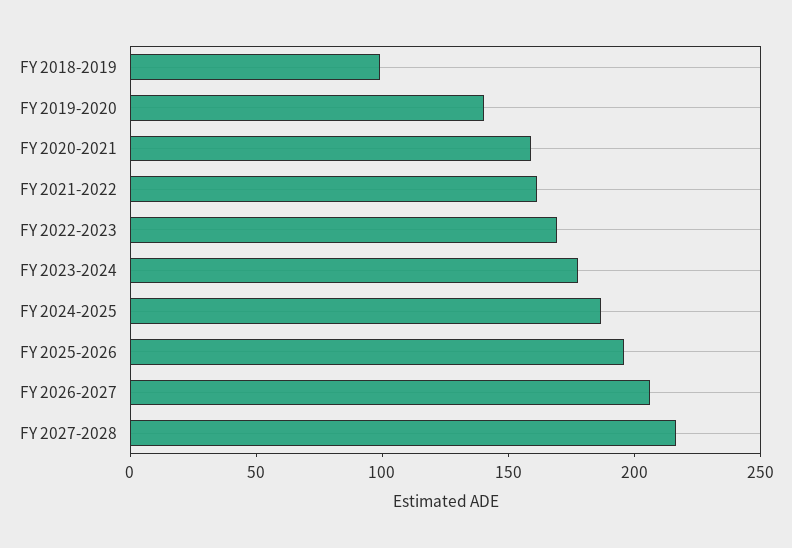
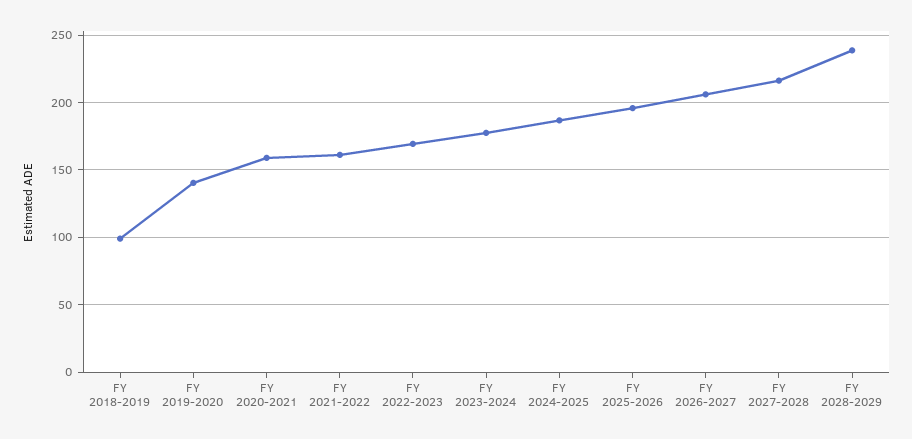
FY 2028-2029: none -> 240

